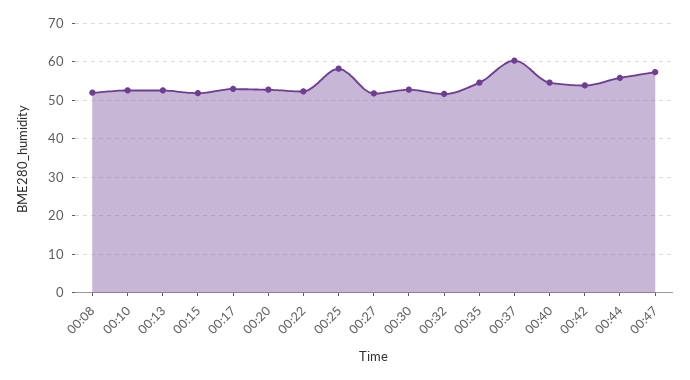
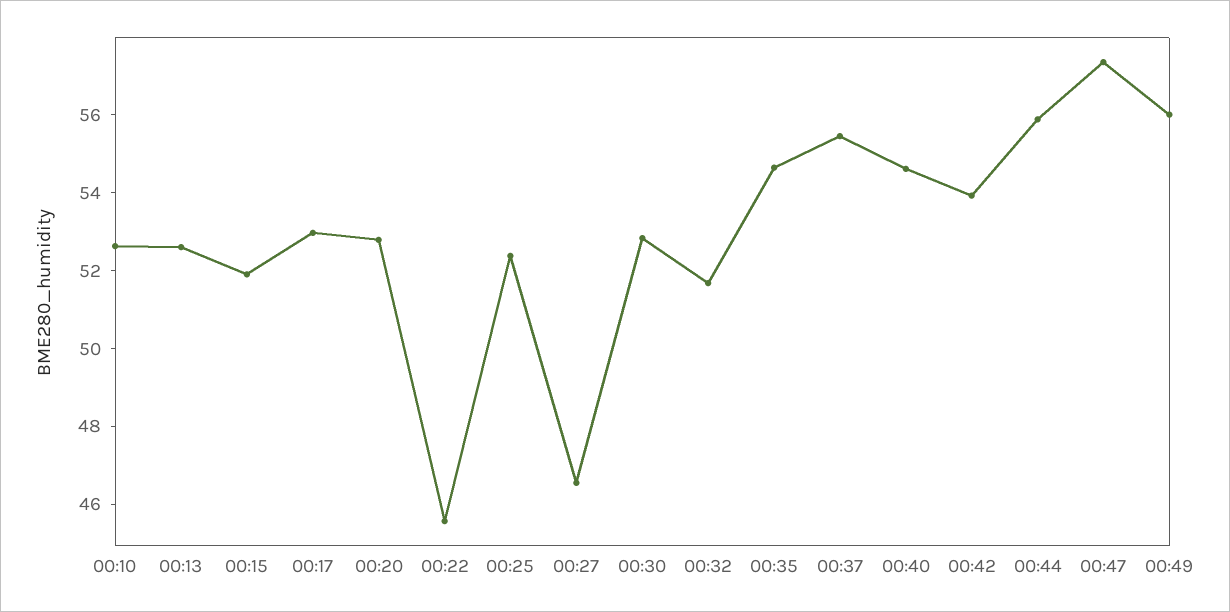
00:08: 52 -> none
00:22: 52 -> 45.5
00:25: 58 -> 52.5
00:27: 52 -> 46.5
00:37: 60 -> 55.5
00:49: none -> 56

